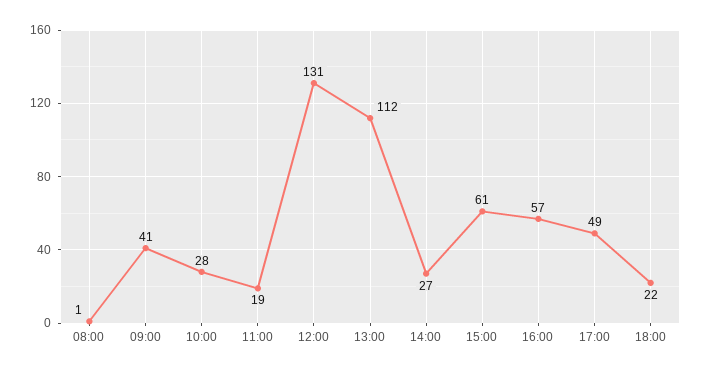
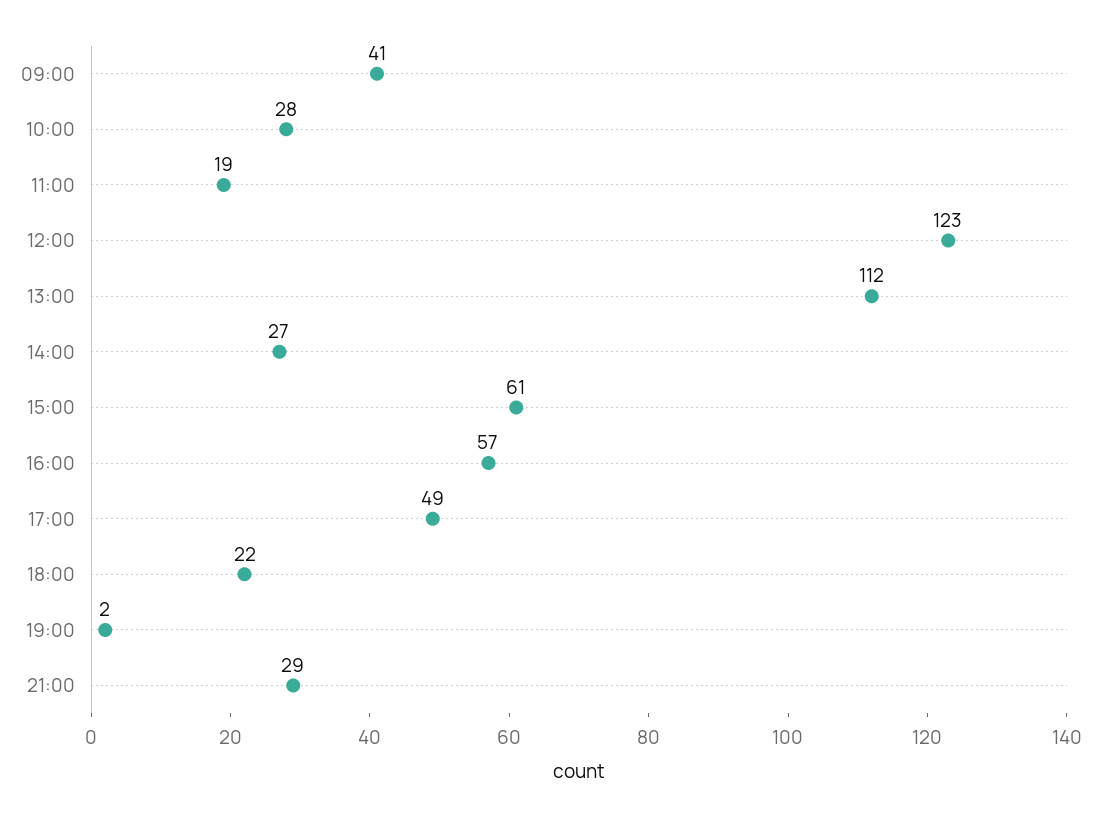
08:00: 1 -> none
12:00: 131 -> 123
19:00: none -> 2
21:00: none -> 29

